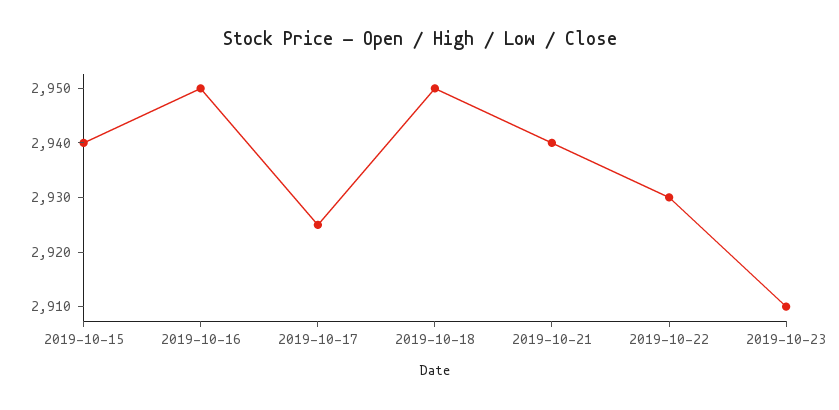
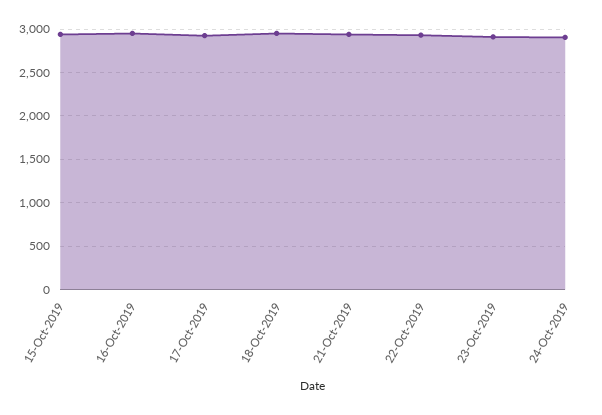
24-Oct-2019: none -> 2900

